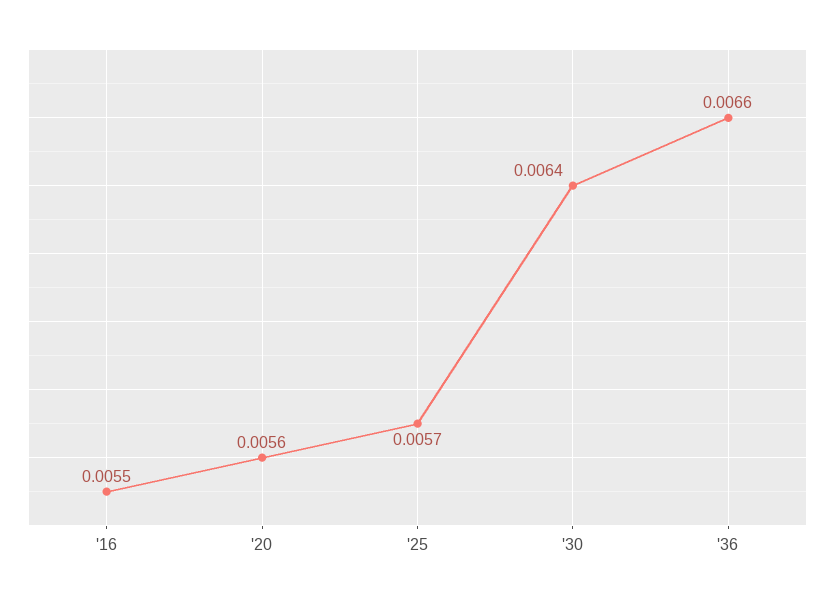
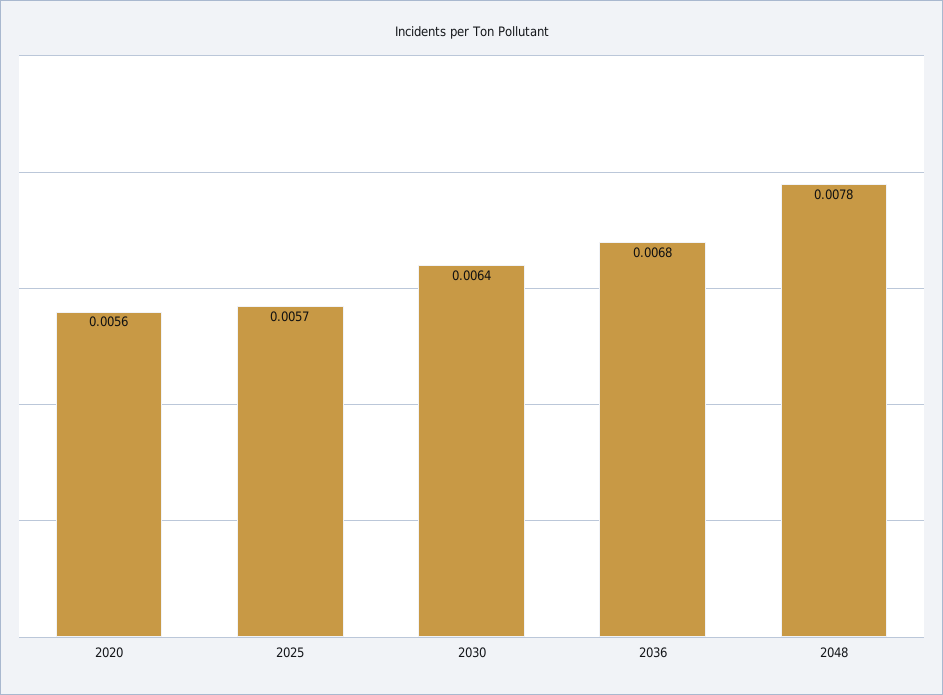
'16: 0.0055 -> none
'36: 0.0066 -> 0.0068
2048: none -> 0.0078

